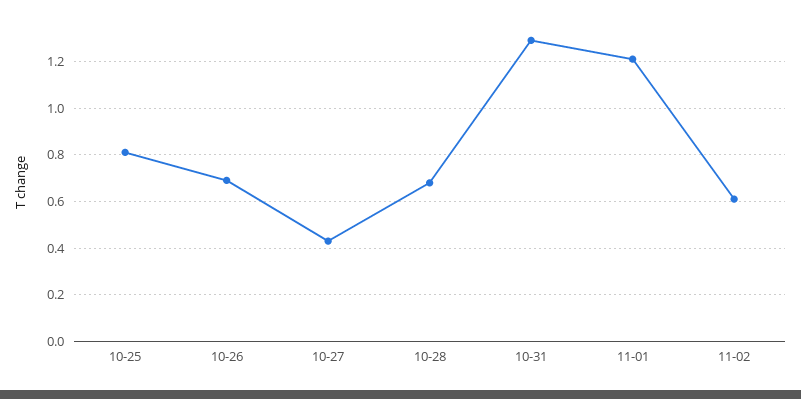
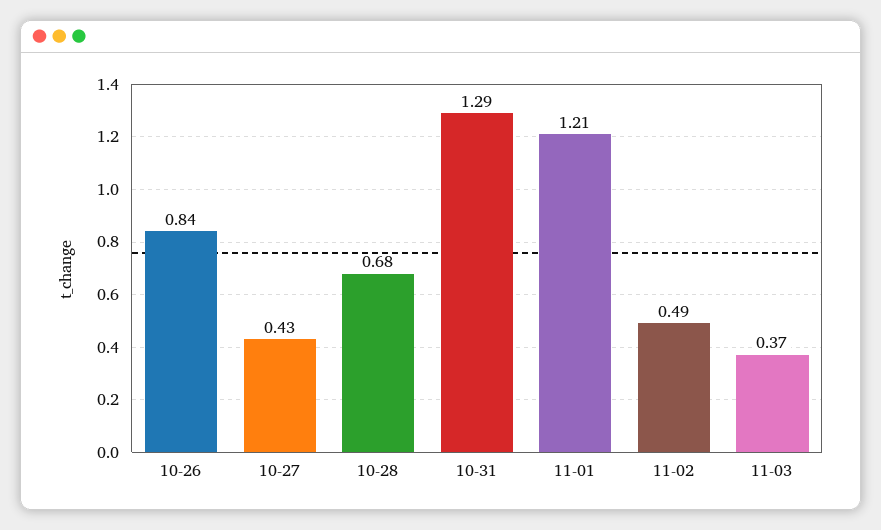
10-25: 0.8 -> none
10-26: 0.7 -> 0.84
11-02: 0.6 -> 0.49
11-03: none -> 0.37

